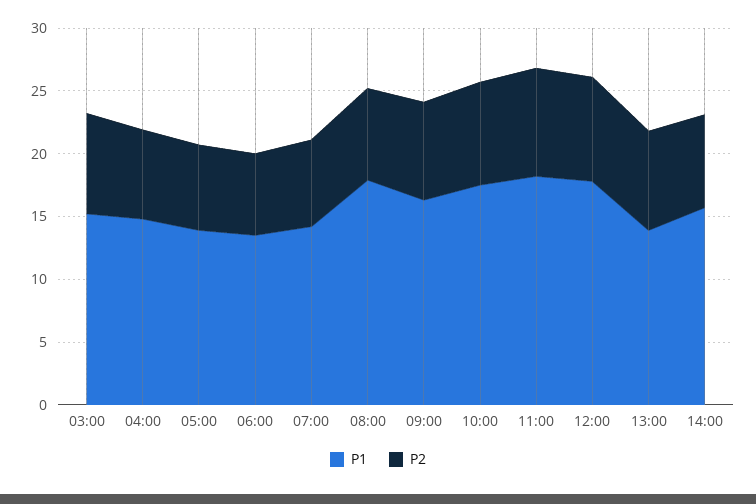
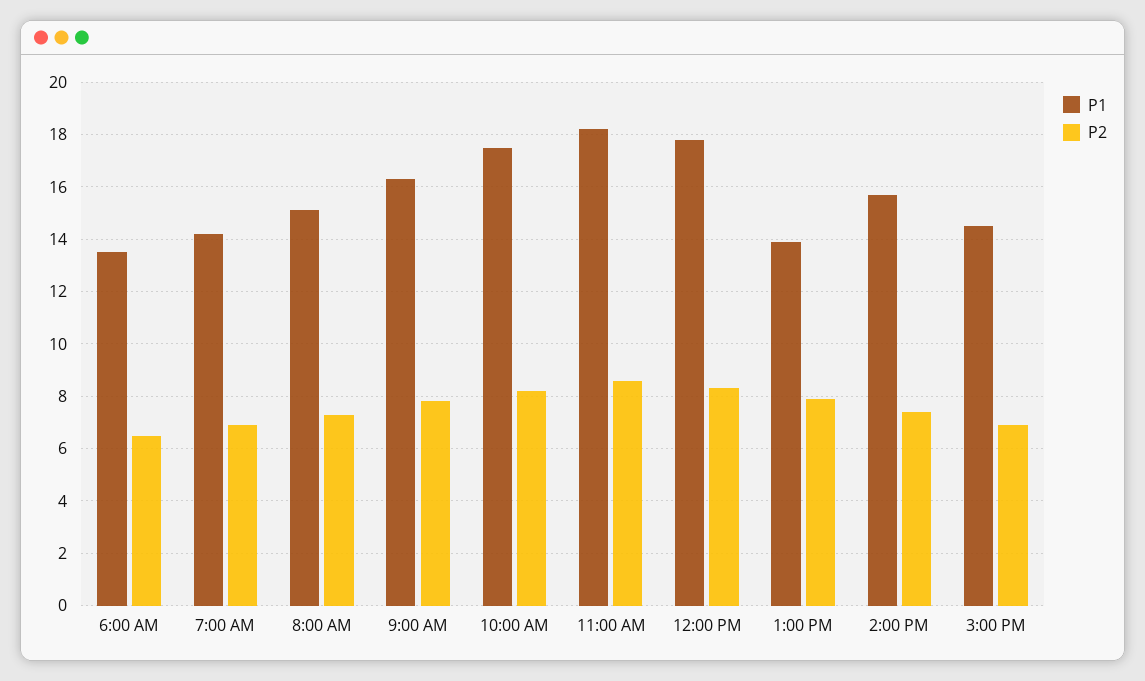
P1, 03:00: 15 -> none
P2, 03:00: 8 -> none
P1, 04:00: 15 -> none
P2, 04:00: 7 -> none
P1, 05:00: 14 -> none
P2, 05:00: 7 -> none
P1, 08:00: 18 -> 15
P1, 3:00 PM: none -> 14.5
P2, 3:00 PM: none -> 7

